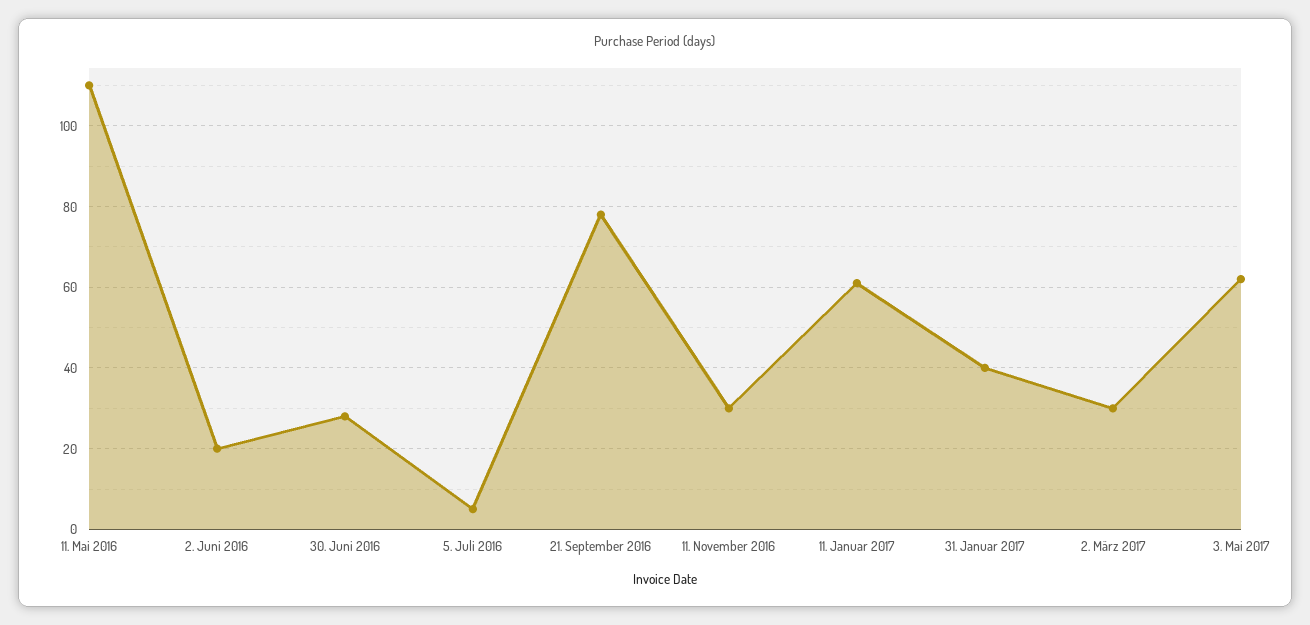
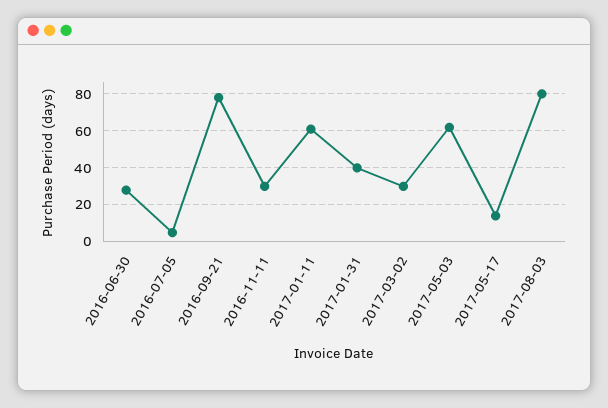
11. Mai 2016: 110 -> none
2. Juni 2016: 20 -> none
2017-05-17: none -> 15
2017-08-03: none -> 80

